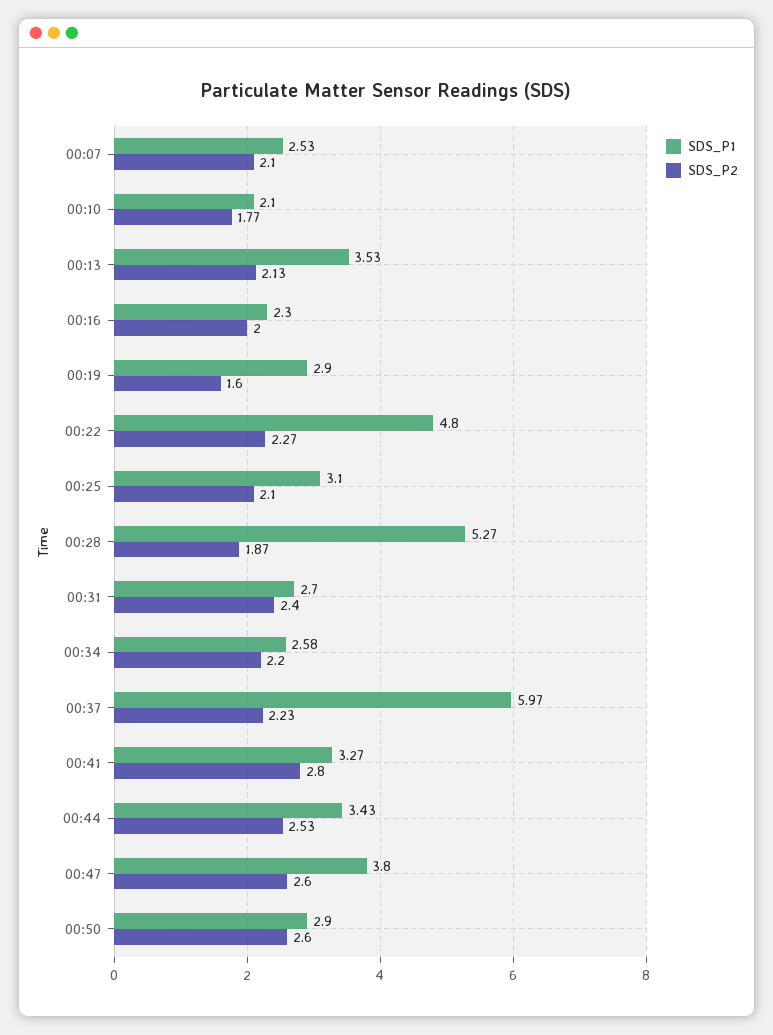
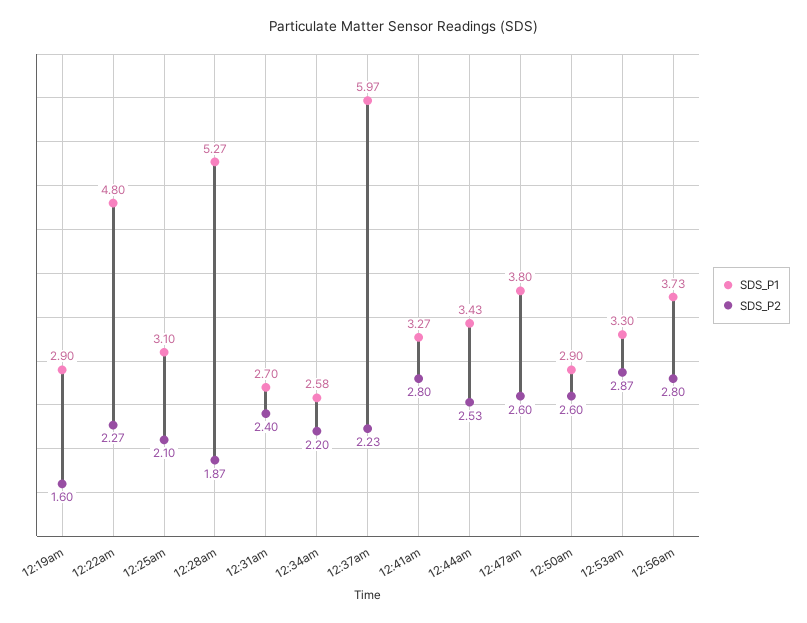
SDS_P1, 00:07: 2.53 -> none
SDS_P2, 00:07: 2.1 -> none
SDS_P1, 00:10: 2.1 -> none
SDS_P2, 00:10: 1.77 -> none
SDS_P1, 00:13: 3.53 -> none
SDS_P2, 00:13: 2.13 -> none
SDS_P1, 00:16: 2.3 -> none
SDS_P2, 00:16: 2 -> none
SDS_P1, 12:53am: none -> 3.3
SDS_P2, 12:53am: none -> 2.87
SDS_P1, 12:56am: none -> 3.73
SDS_P2, 12:56am: none -> 2.8

